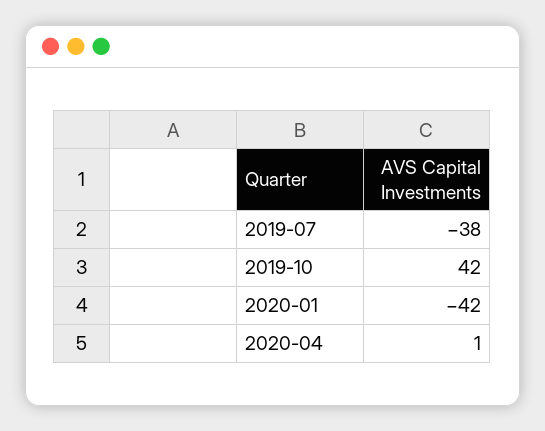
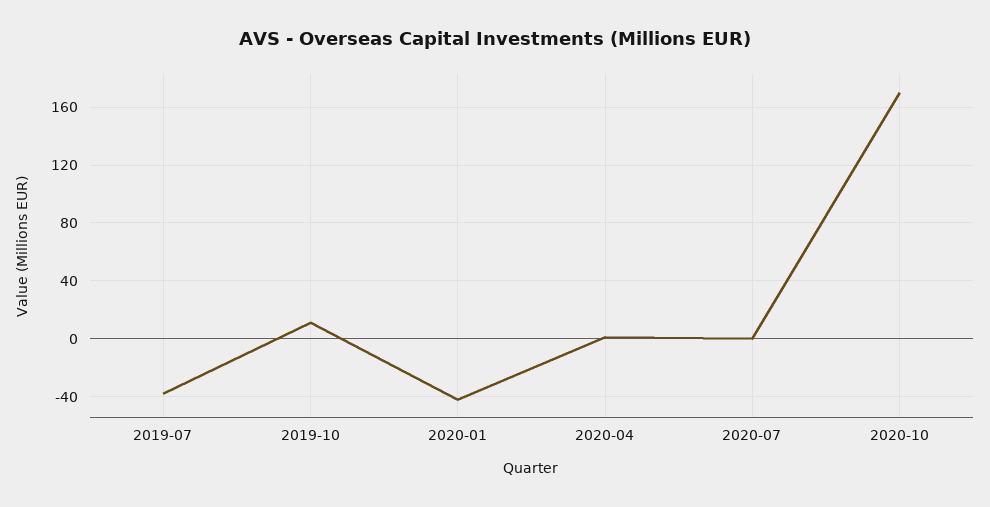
2019-10: 42 -> 10
2020-07: none -> 0
2020-10: none -> 170

